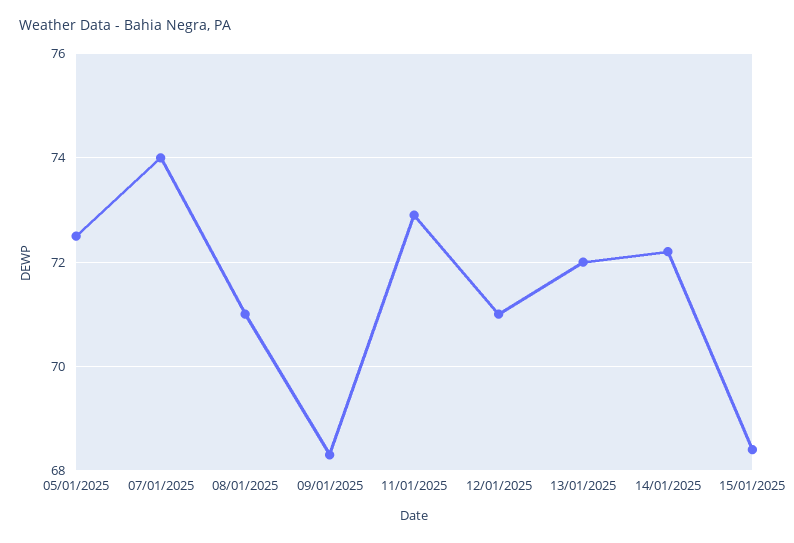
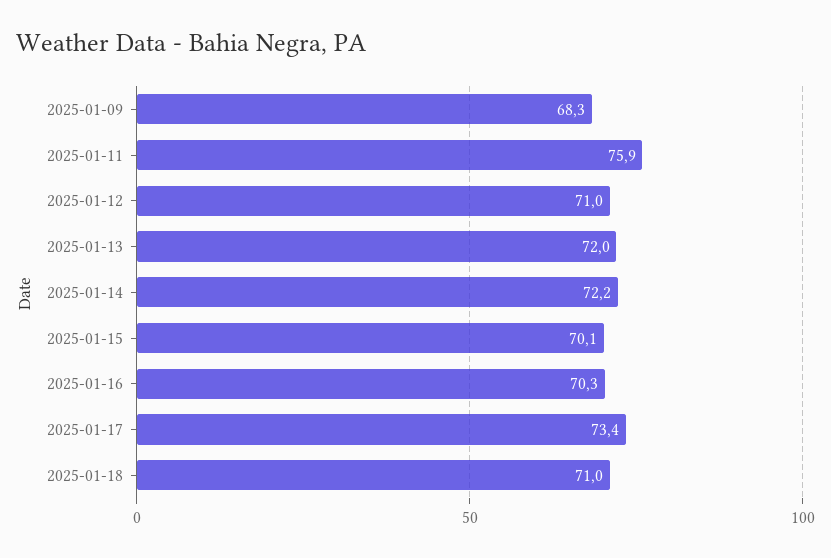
05/01/2025: 72.5 -> none
07/01/2025: 74 -> none
08/01/2025: 71 -> none
11/01/2025: 73 -> 75.9
15/01/2025: 68.5 -> 70.1
2025-01-16: none -> 70.3
2025-01-17: none -> 73.4
2025-01-18: none -> 71

